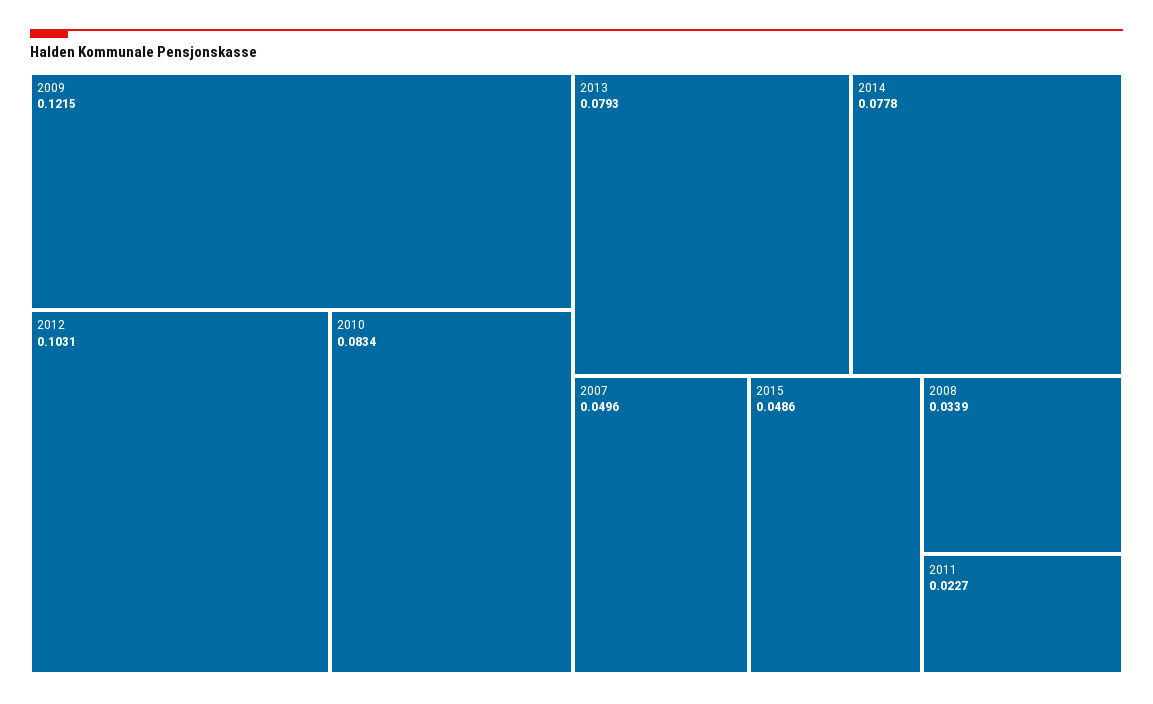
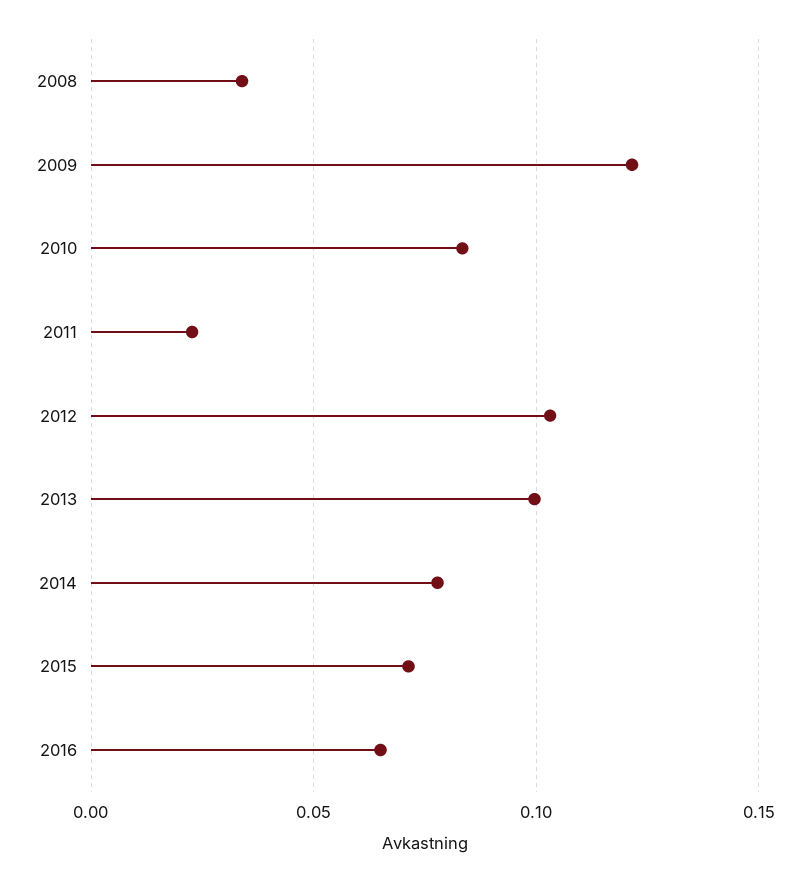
2013: 0.0793 -> 0.1
2007: 0.0496 -> none
2015: 0.0486 -> 0.07
2016: none -> 0.065

